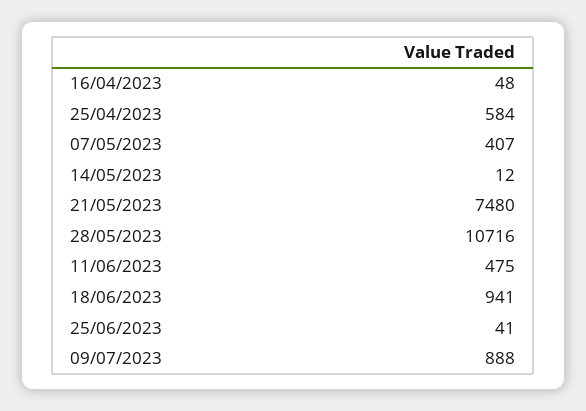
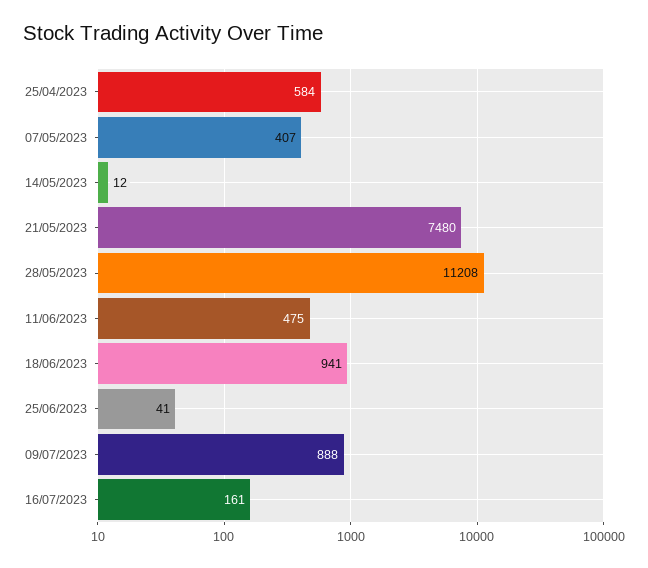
16/04/2023: 48 -> none
28/05/2023: 10716 -> 11208
16/07/2023: none -> 161

